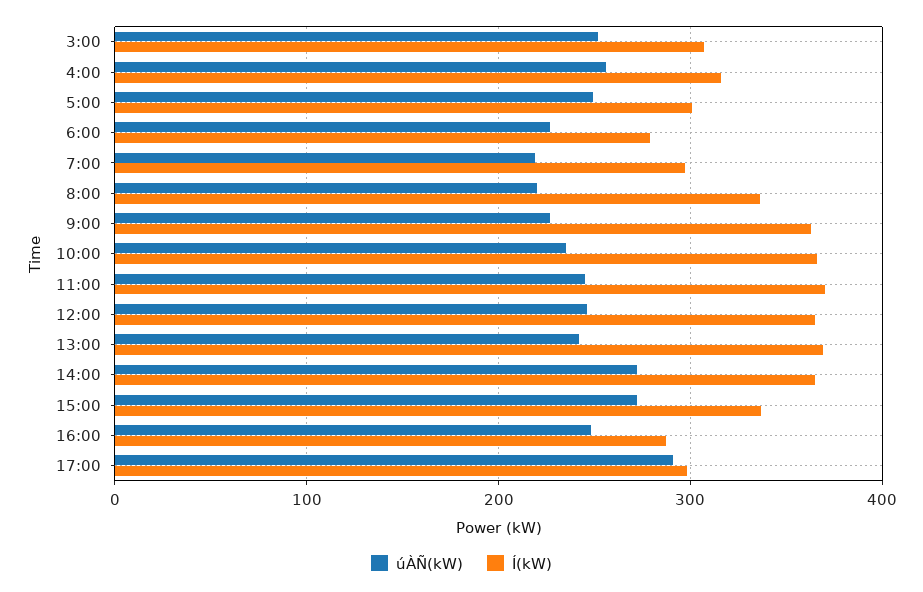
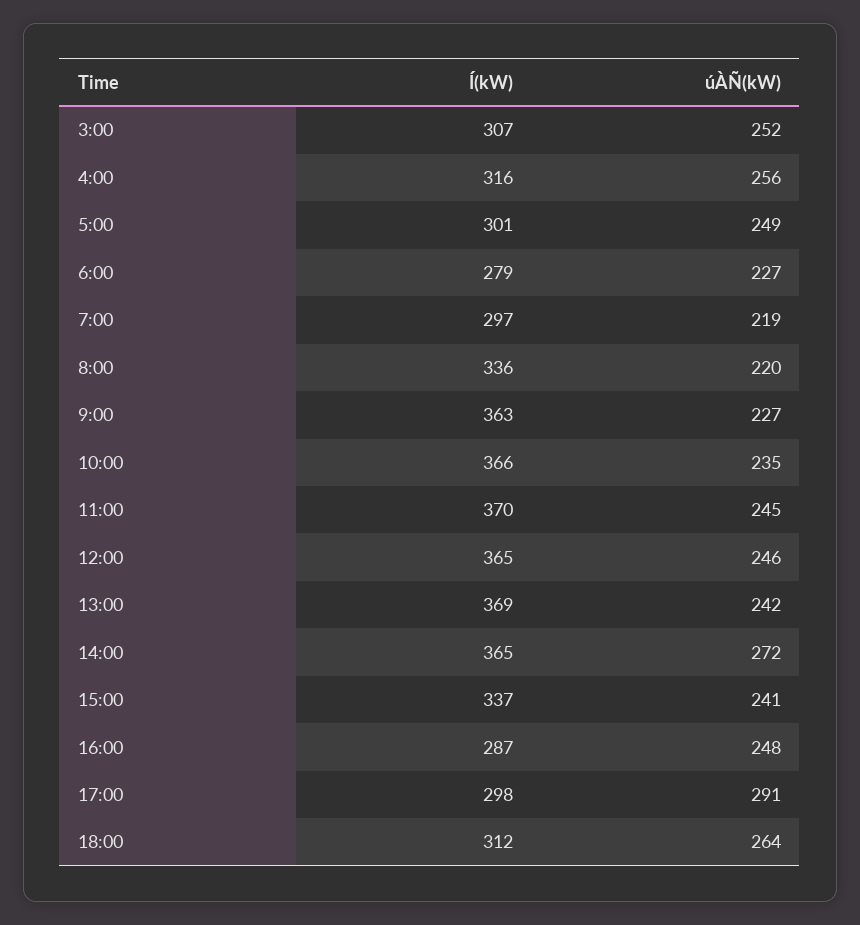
úÀÑ(kW), 15:00: 270 -> 241
Í(kW), 18:00: none -> 312
úÀÑ(kW), 18:00: none -> 264

